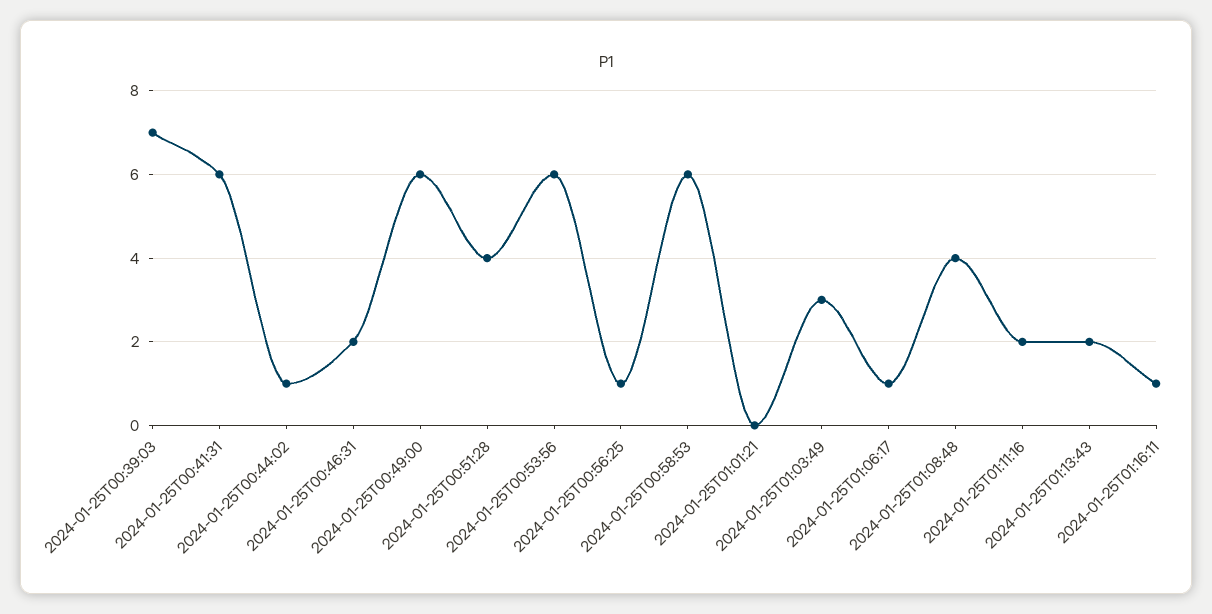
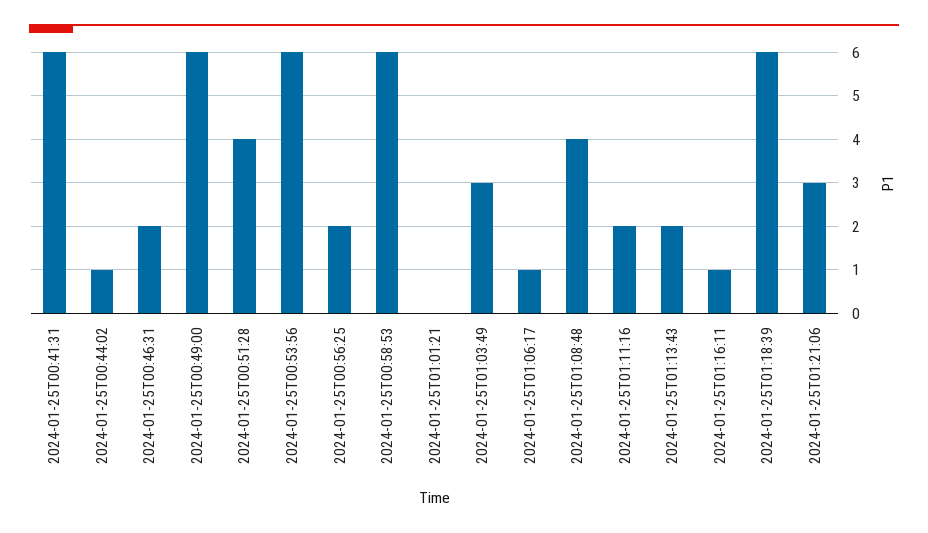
2024-01-25T00:39:03: 7 -> none
2024-01-25T00:56:25: 1 -> 2
2024-01-25T01:18:39: none -> 6
2024-01-25T01:21:06: none -> 3

